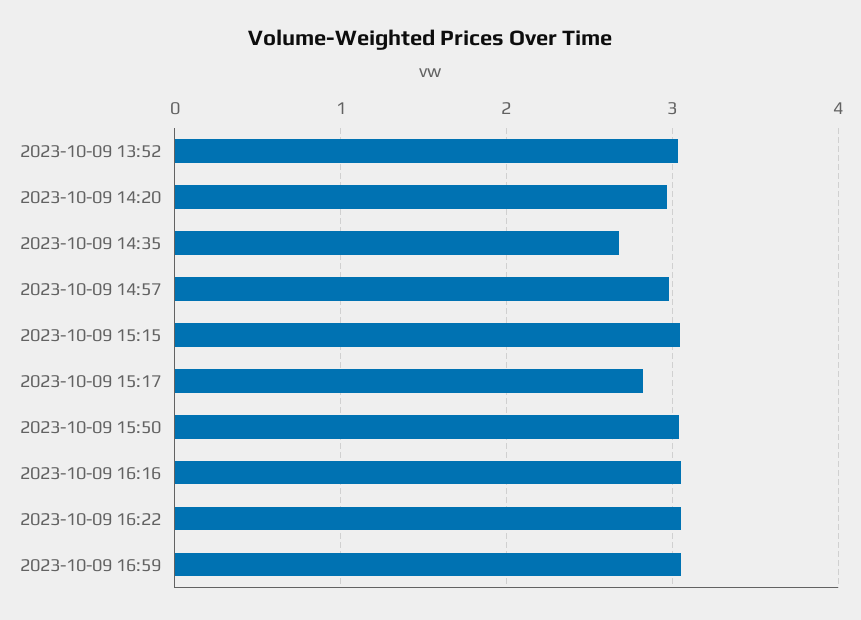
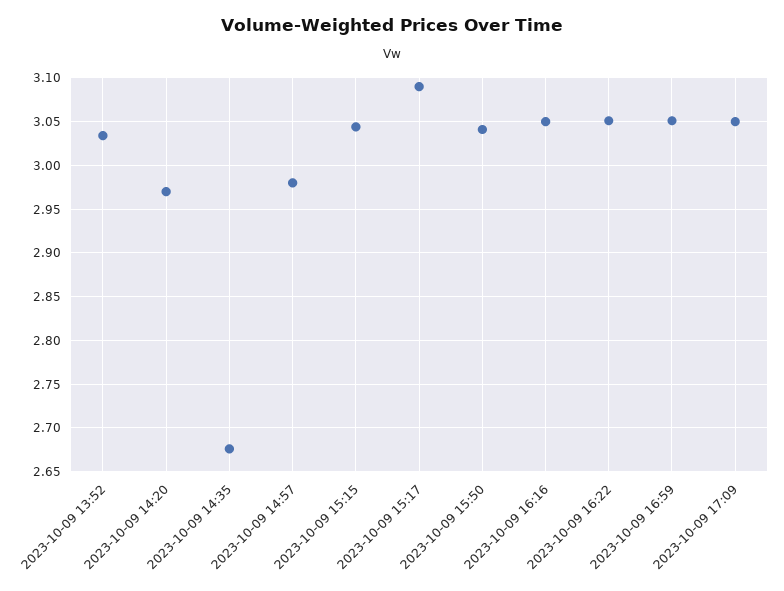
2023-10-09 15:17: 2.8 -> 3.09
2023-10-09 17:09: none -> 3.05

